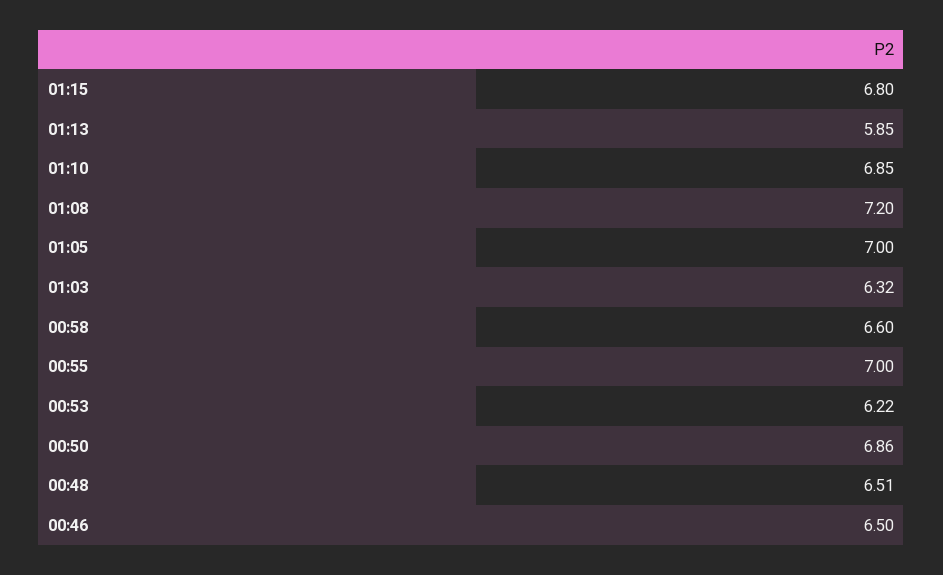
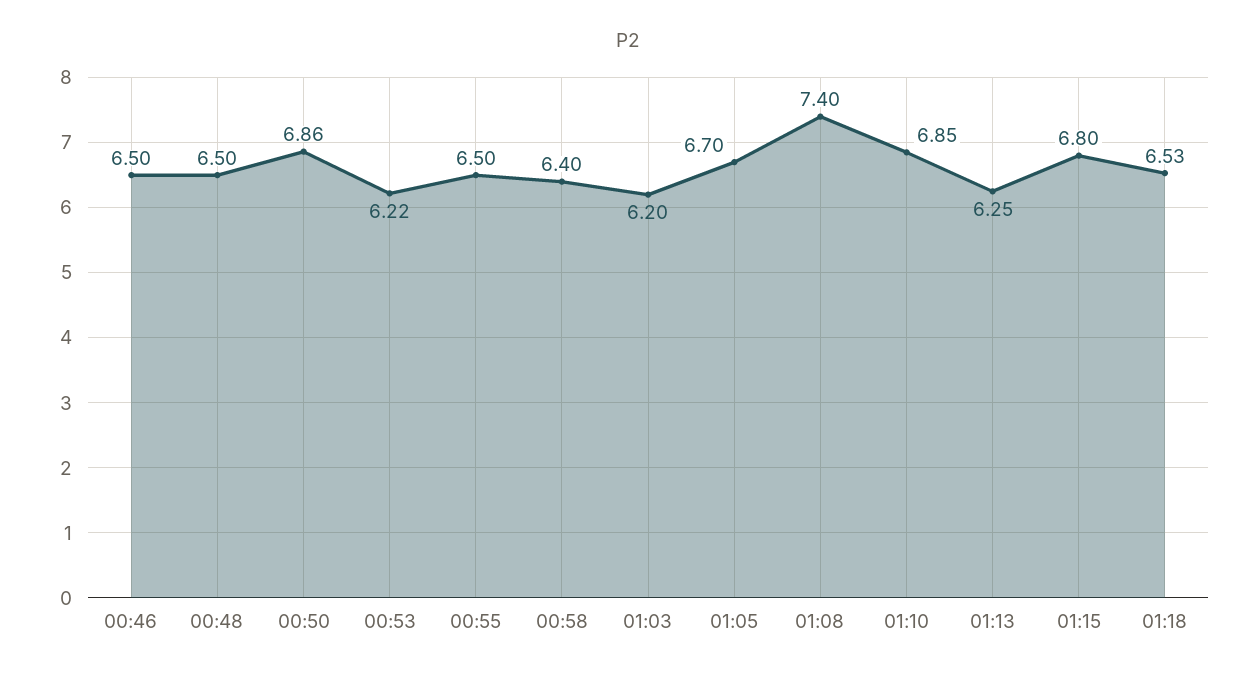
01:13: 5.85 -> 6.25
01:08: 7.2 -> 7.4
01:05: 7 -> 6.7
01:03: 6.32 -> 6.2
00:58: 6.6 -> 6.4
00:55: 7 -> 6.5
00:48: 6.51 -> 6.5
01:18: none -> 6.53

